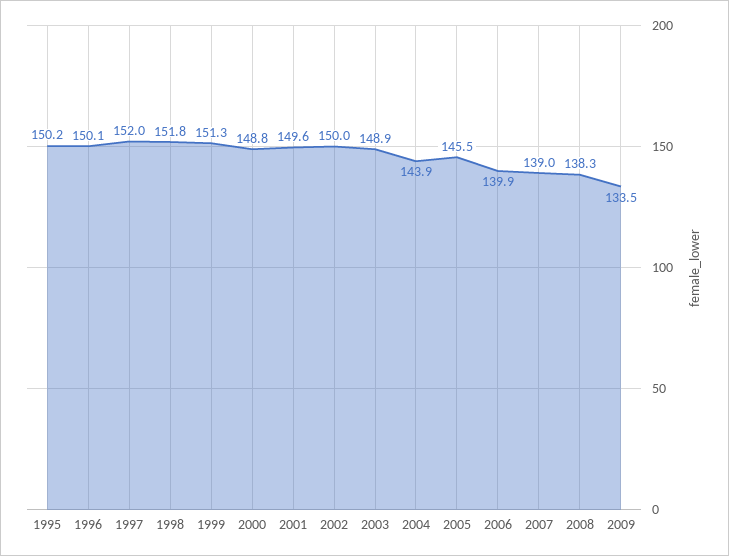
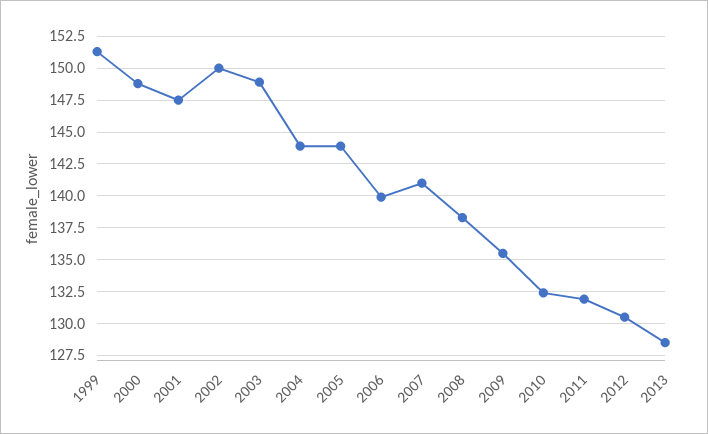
1995: 150.2 -> none
1996: 150.1 -> none
1997: 152 -> none
1998: 151.8 -> none
2001: 149.6 -> 147.5
2005: 145.5 -> 144
2007: 139 -> 141
2009: 133.5 -> 135.5
2010: none -> 132.5
2011: none -> 132
2012: none -> 130.5
2013: none -> 128.5

